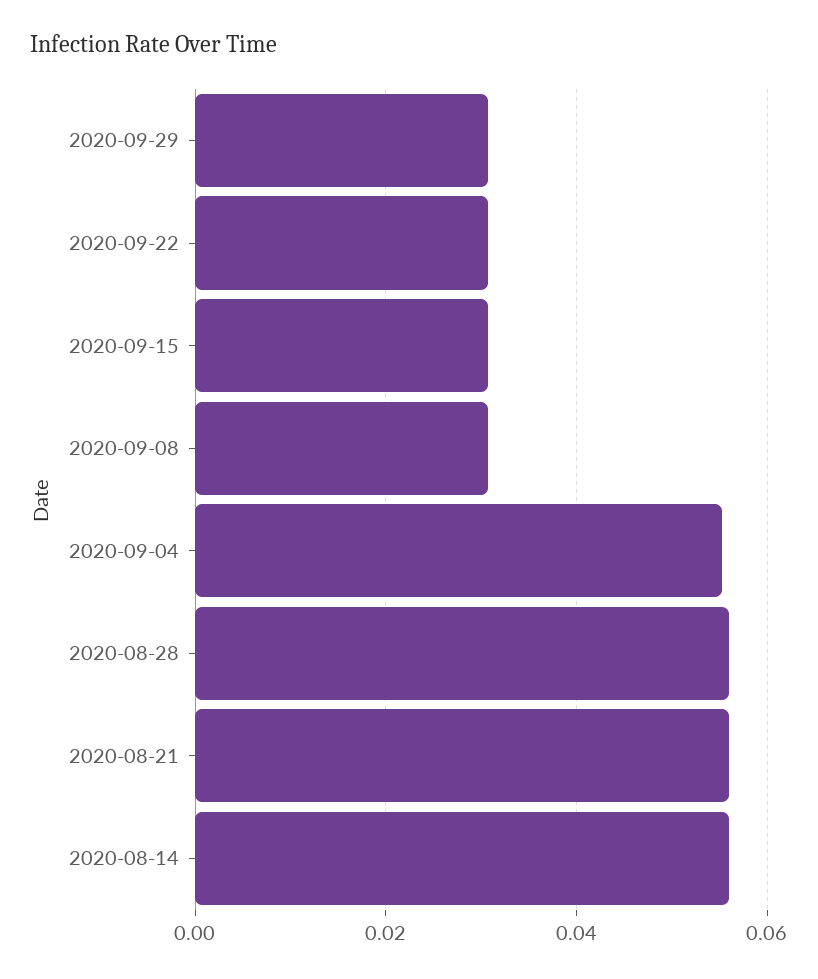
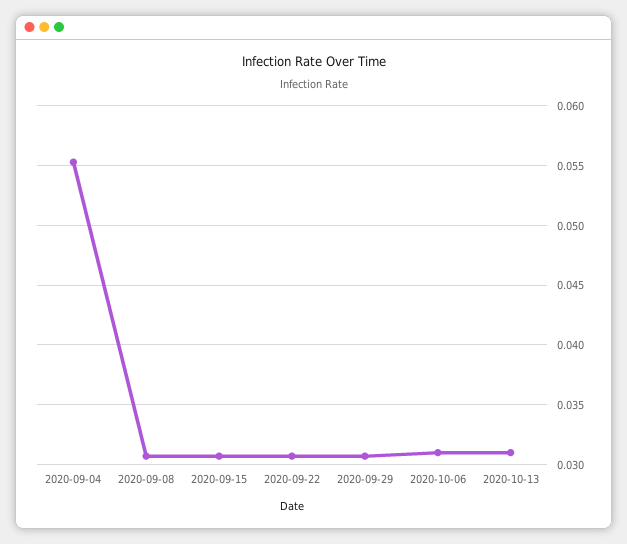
2020-08-28: 0.056 -> none
2020-08-21: 0.056 -> none
2020-08-14: 0.056 -> none
2020-10-06: none -> 0.031
2020-10-13: none -> 0.031

